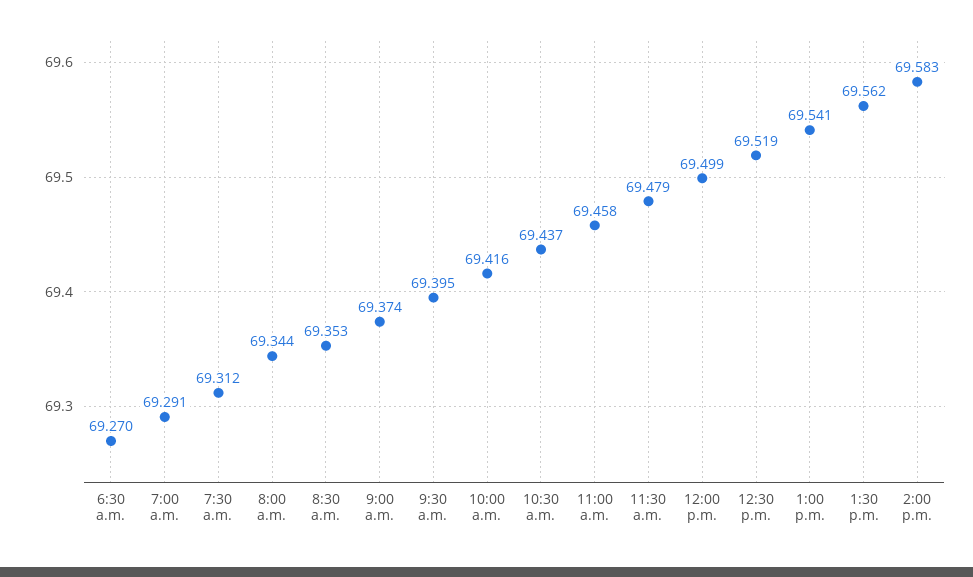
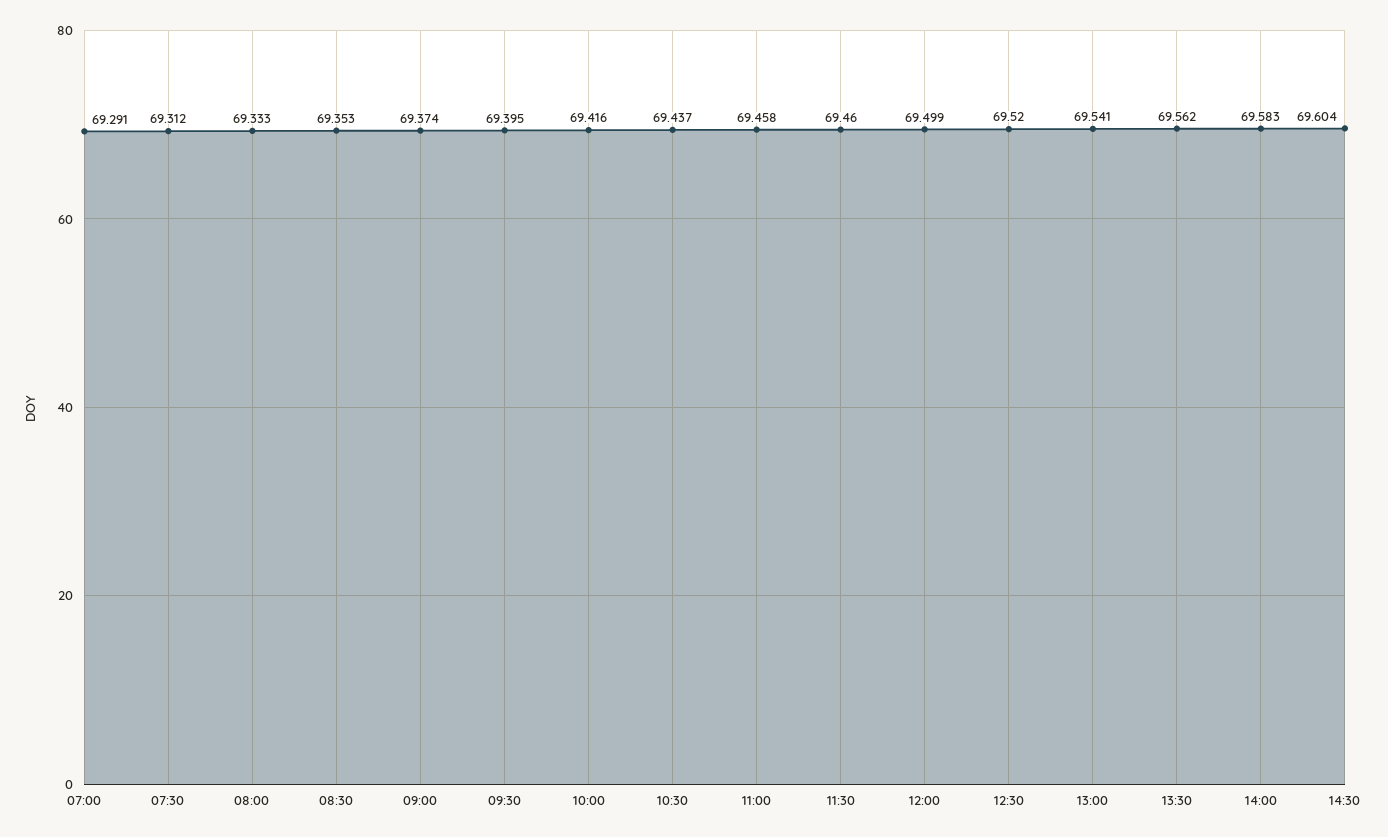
6:30 a.m.: 69.27 -> none
8:00 a.m.: 69.344 -> 69.333
11:30 a.m.: 69.479 -> 69.46
12:30 p.m.: 69.519 -> 69.52
14:30: none -> 69.604

